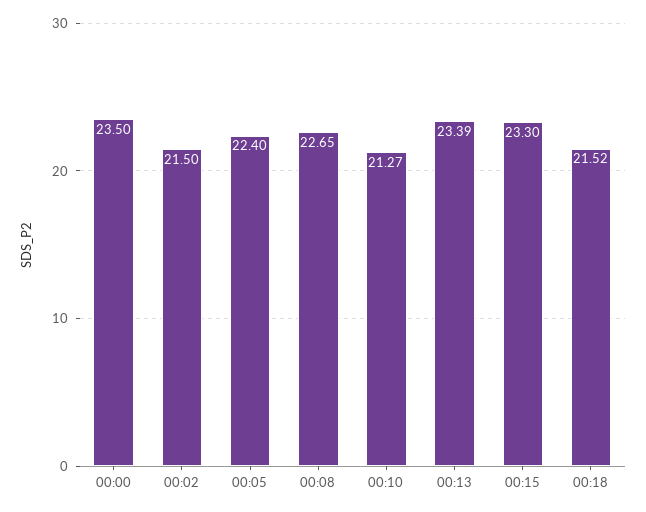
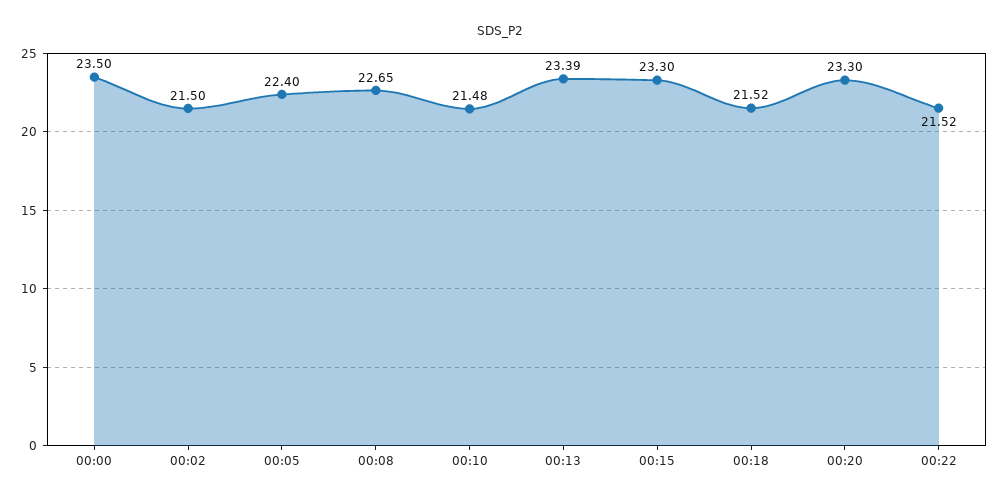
00:10: 21.27 -> 21.48
00:20: none -> 23.3
00:22: none -> 21.52

